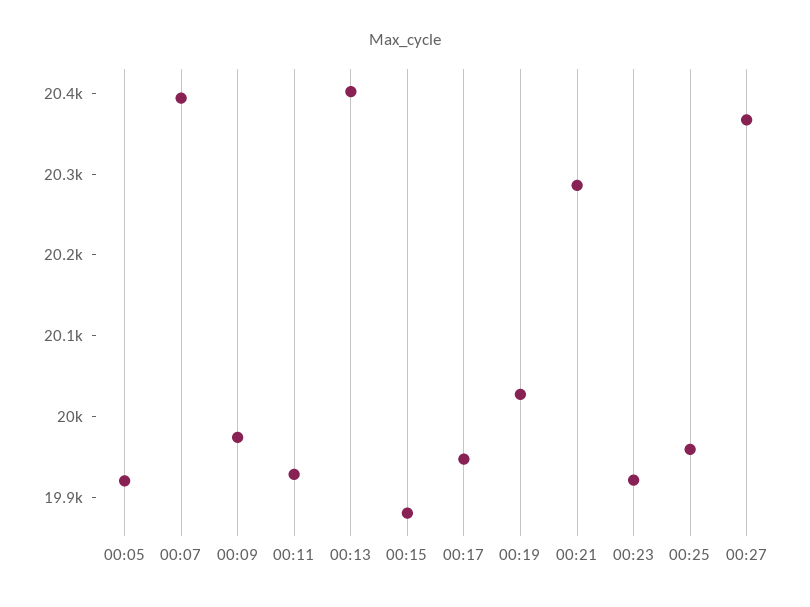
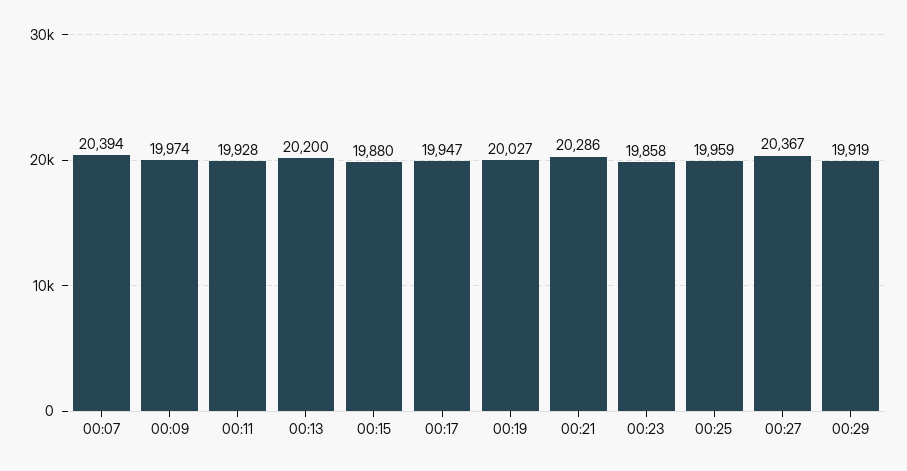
00:05: 19920 -> none
00:13: 20400 -> 20200
00:23: 19920 -> 19858
00:29: none -> 19919

